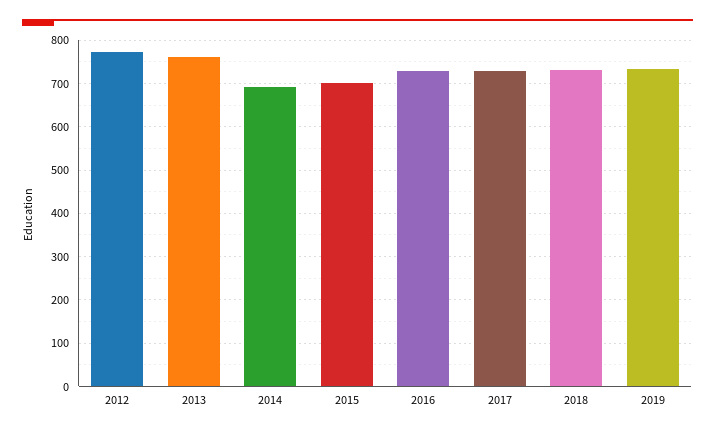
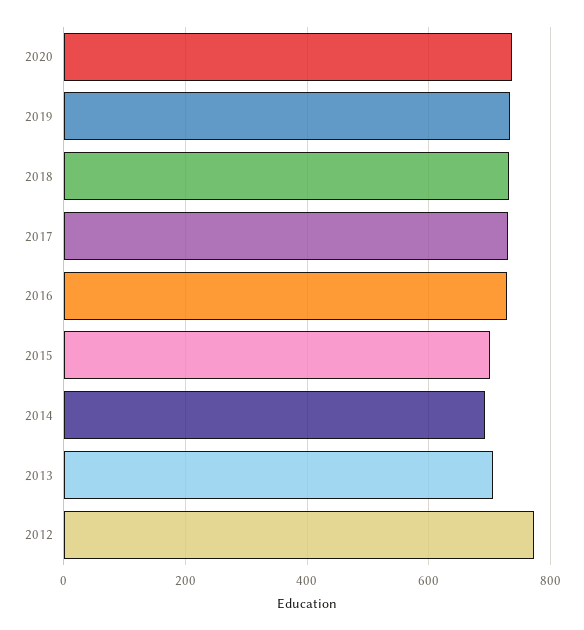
2013: 760 -> 700
2020: none -> 740

